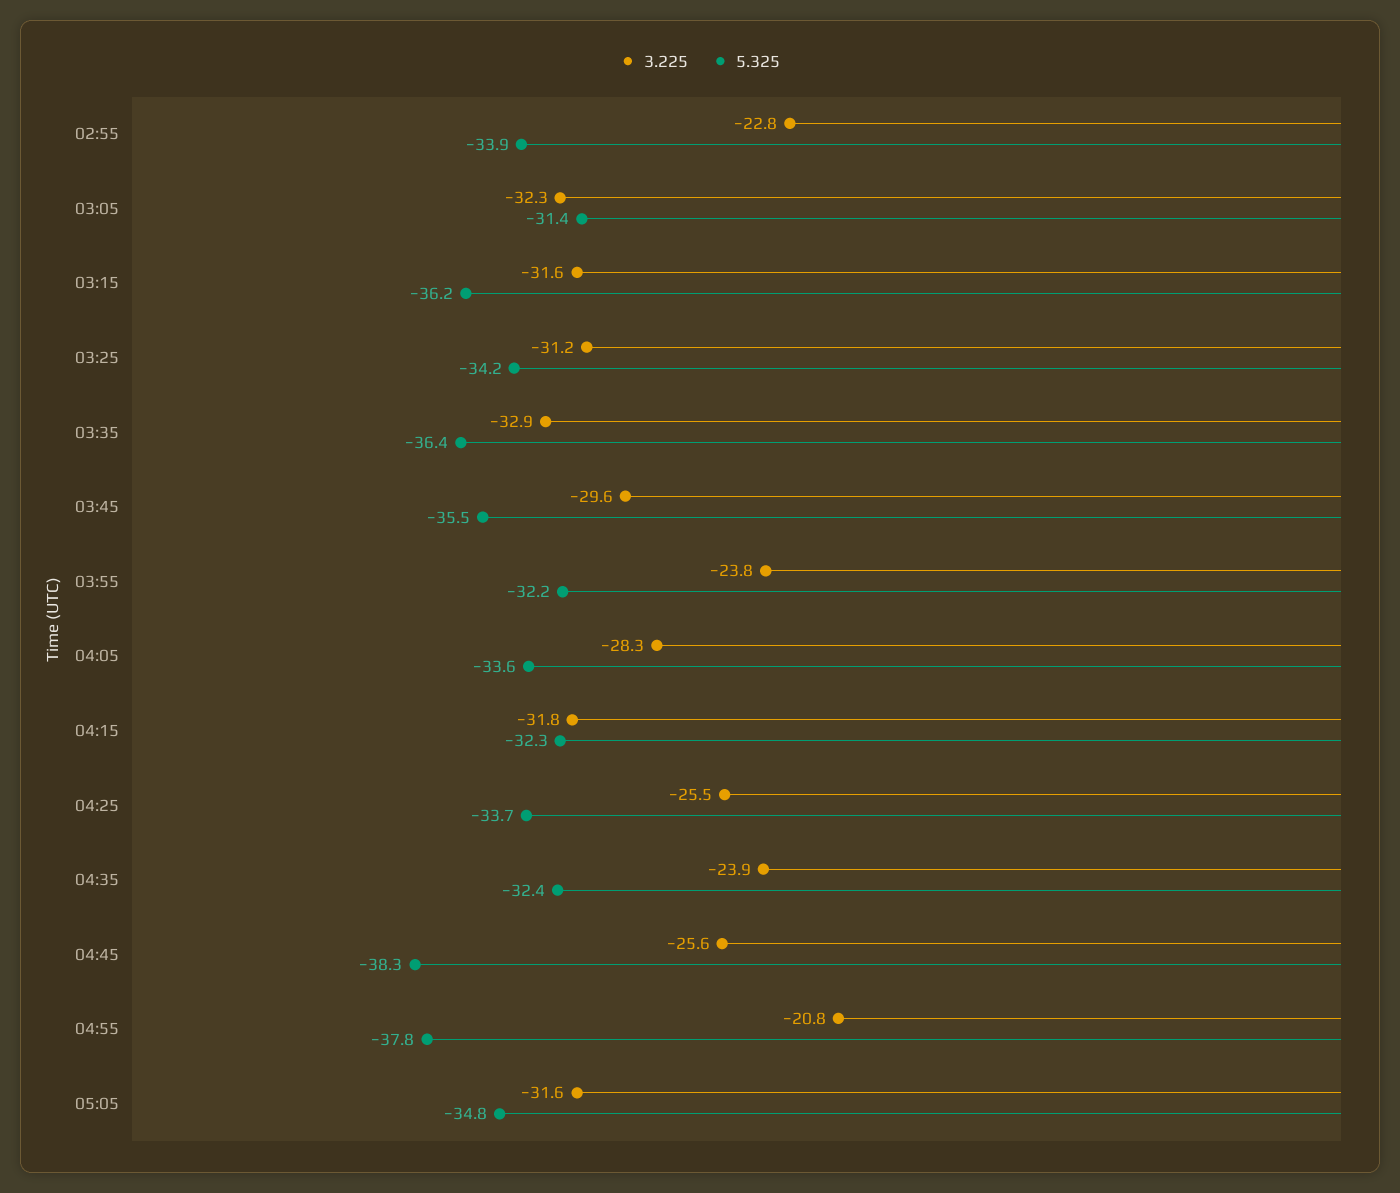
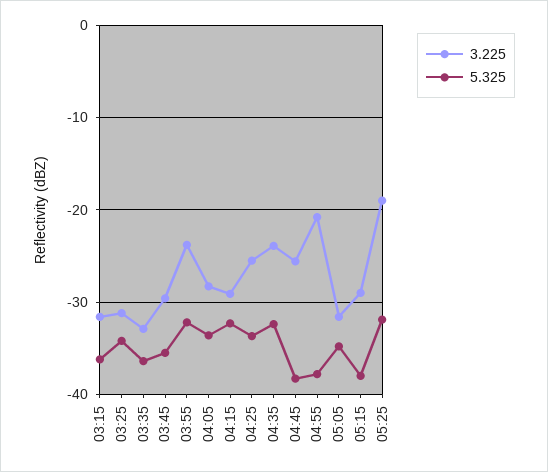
3.225, 02:55: -22.8 -> none
5.325, 02:55: -33.9 -> none
3.225, 03:05: -32.3 -> none
5.325, 03:05: -31.4 -> none
3.225, 04:15: -31.8 -> -29
3.225, 05:15: none -> -29
5.325, 05:15: none -> -38
3.225, 05:25: none -> -19
5.325, 05:25: none -> -32

